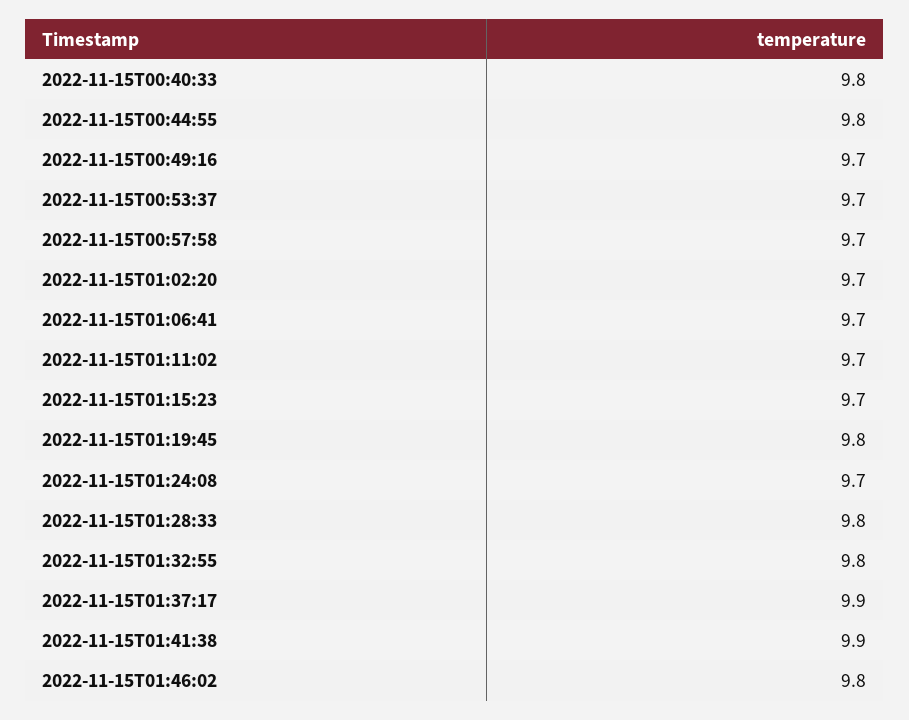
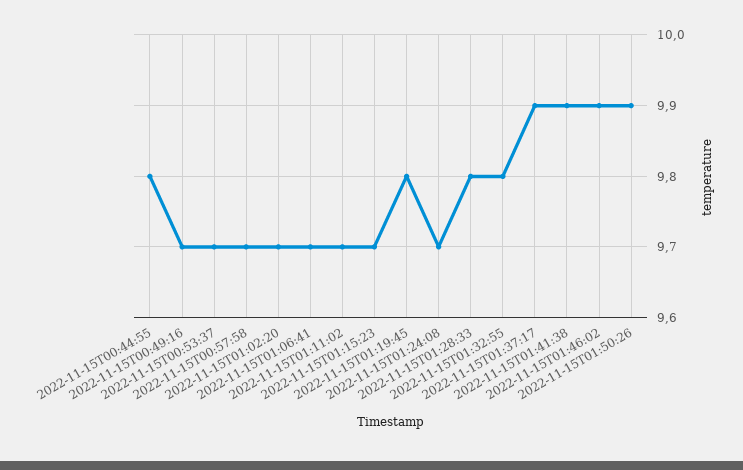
2022-11-15T00:40:33: 9.8 -> none
2022-11-15T01:46:02: 9.8 -> 9.9
2022-11-15T01:50:26: none -> 9.9

